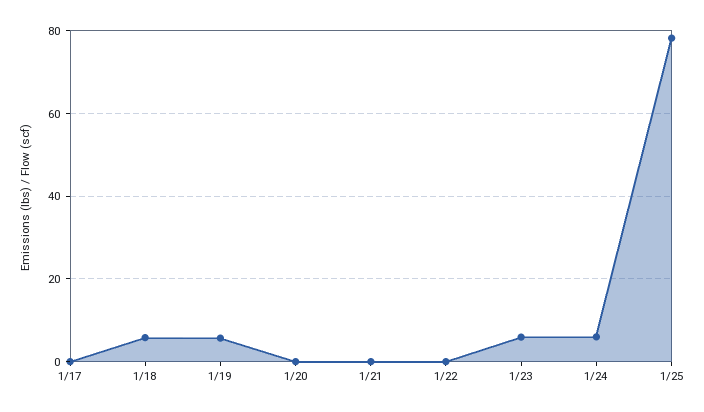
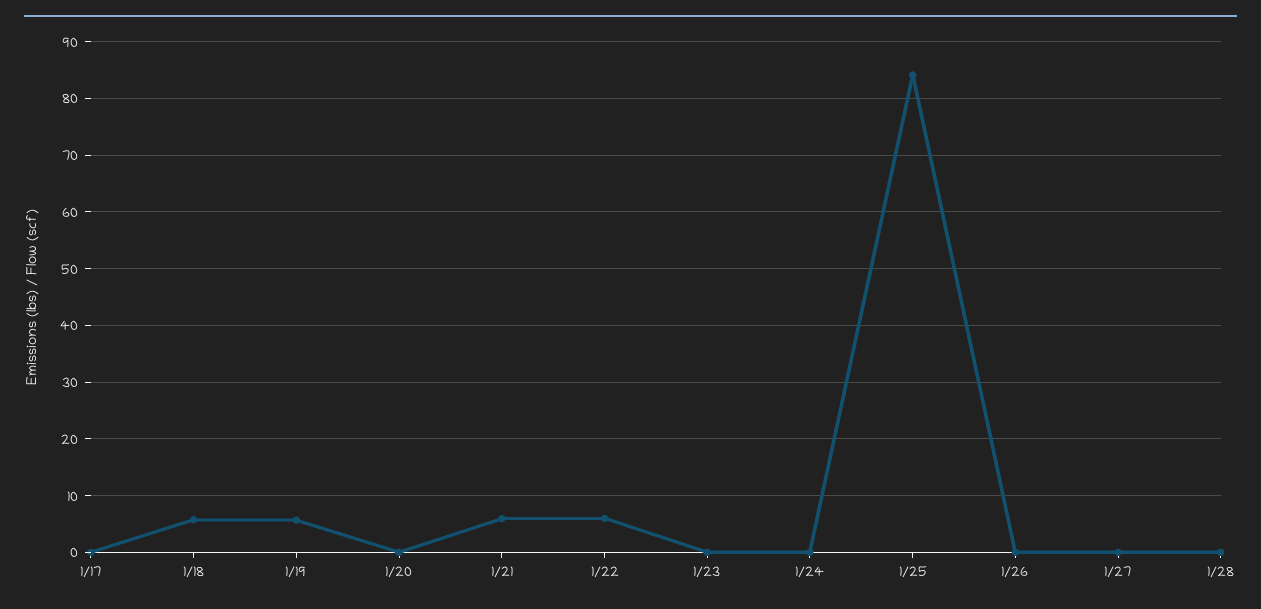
1/21: 0 -> 6
1/22: 0 -> 6
1/23: 6 -> 0
1/24: 6 -> 0
1/25: 78 -> 84
1/26: none -> 0
1/27: none -> 0
1/28: none -> 0

